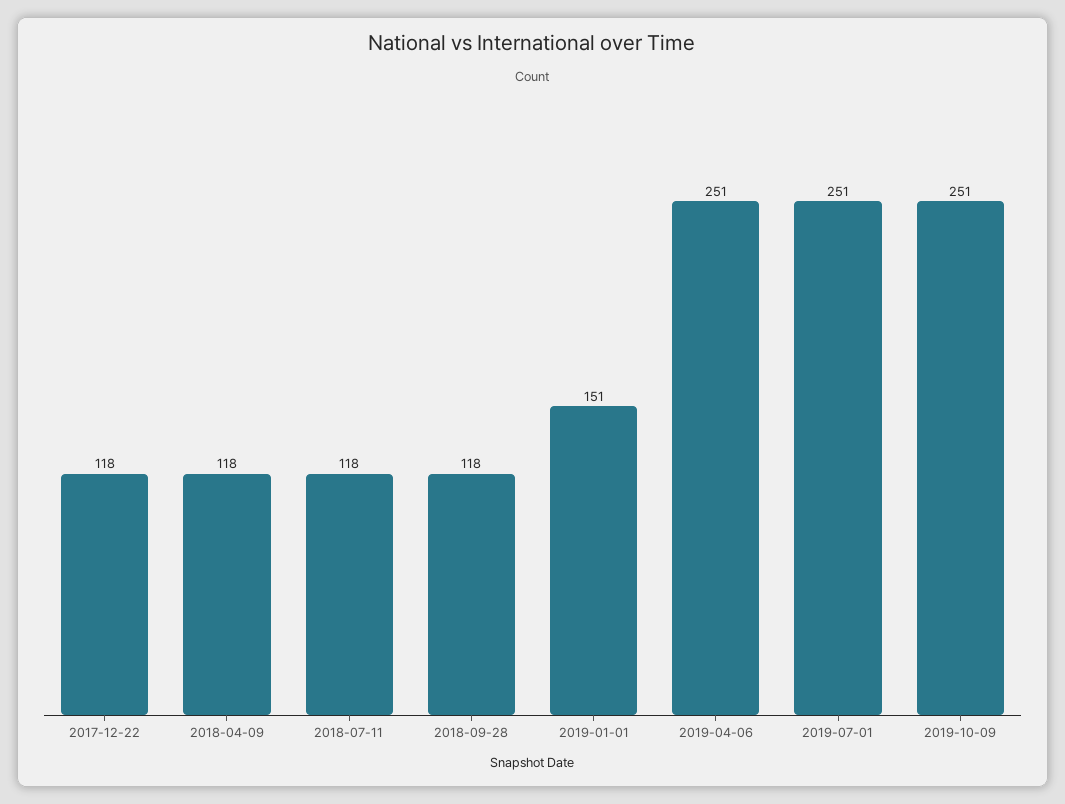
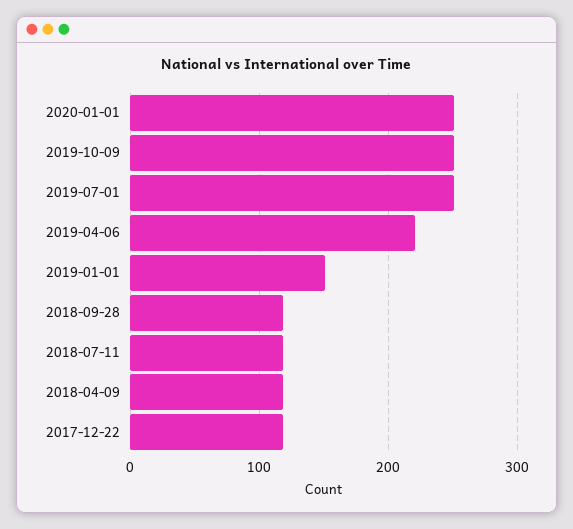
2019-04-06: 251 -> 220
2020-01-01: none -> 250

